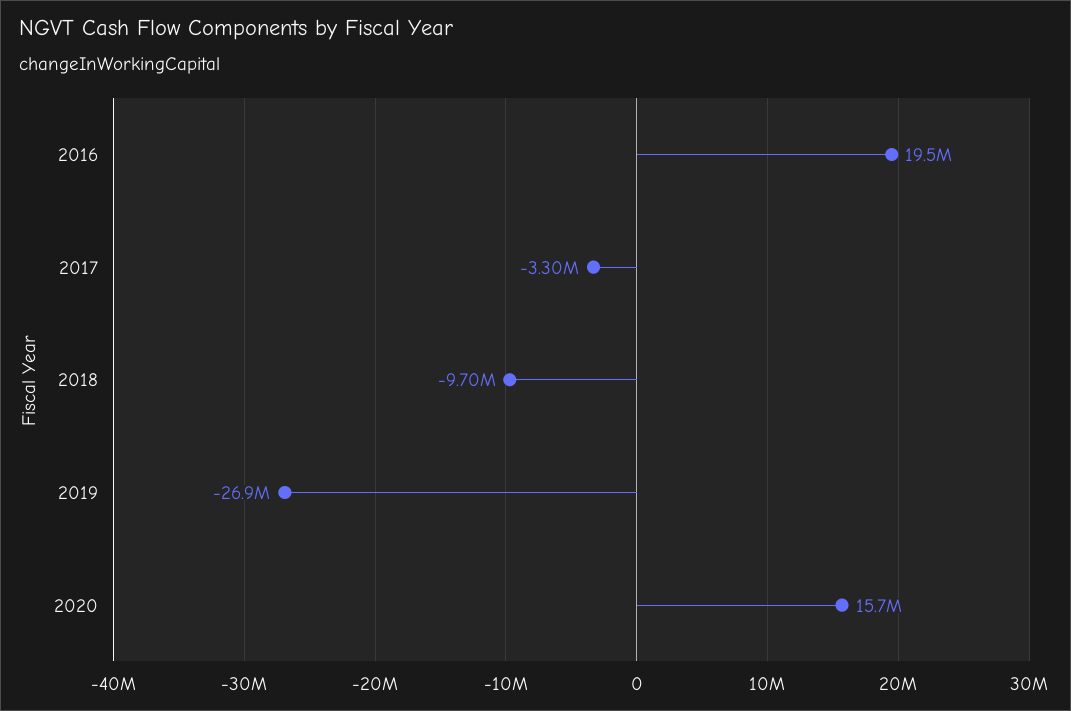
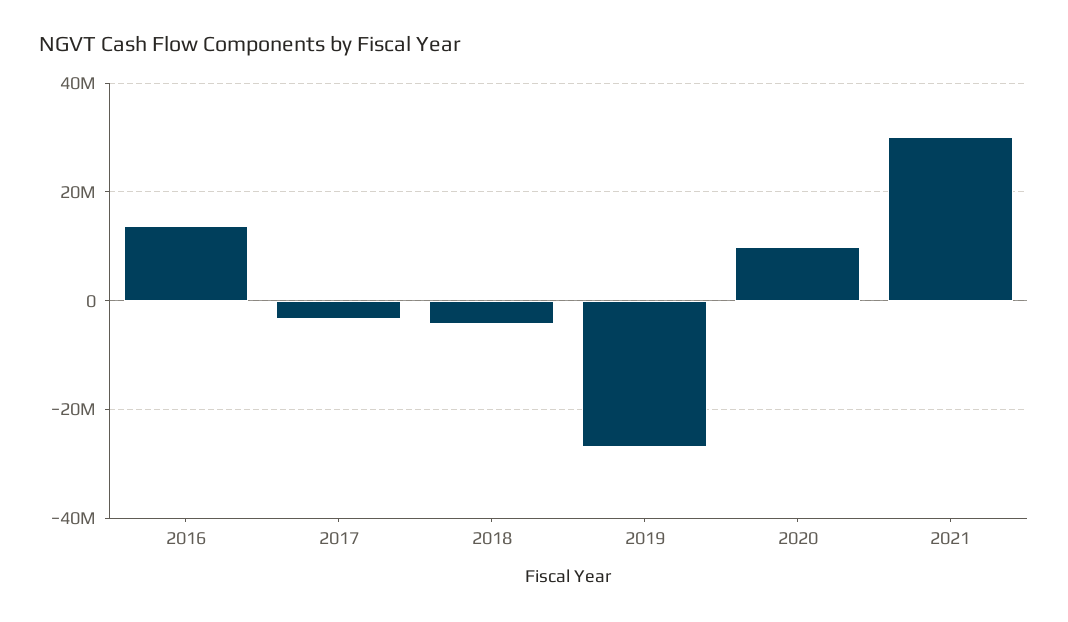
2016: 19500000 -> 14000000
2018: -9700000 -> -4000000
2020: 15700000 -> 10000000
2021: none -> 30000000

